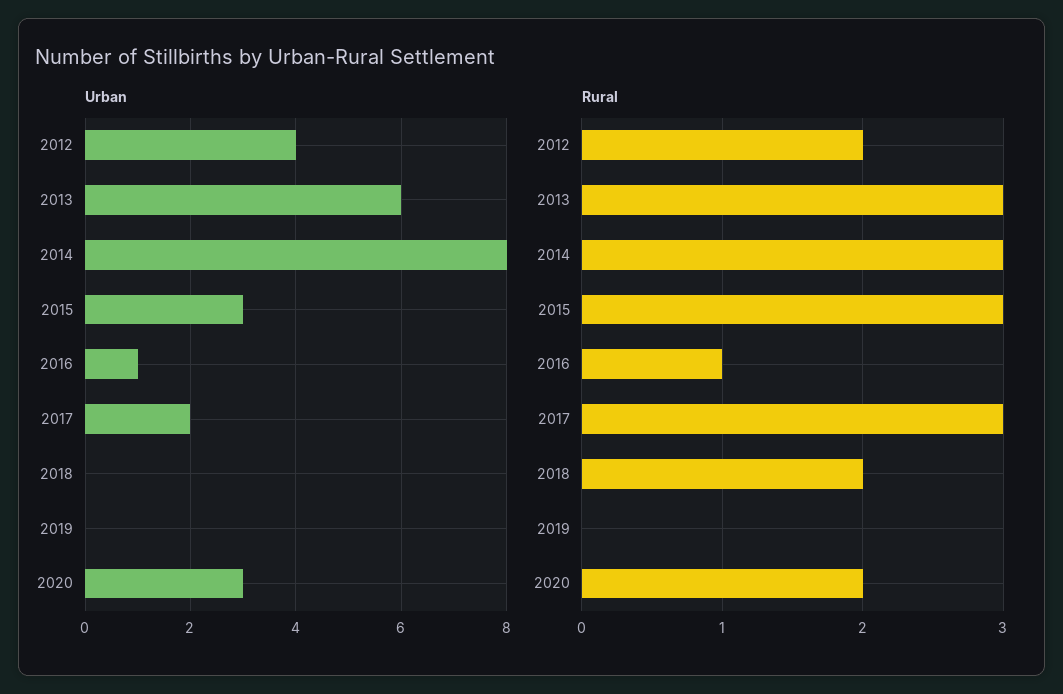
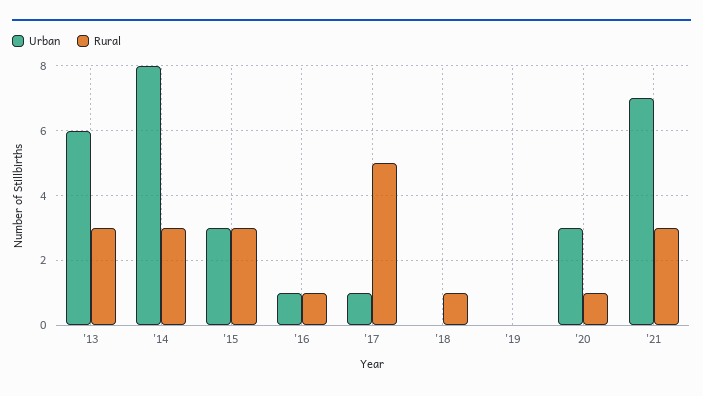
Urban, 2012: 4 -> none
Urban, 2017: 2 -> 1
Rural, 2012: 2 -> none
Rural, 2017: 3 -> 5
Rural, 2018: 2 -> 1
Rural, 2020: 2 -> 1
Urban, '21: none -> 7
Rural, '21: none -> 3

